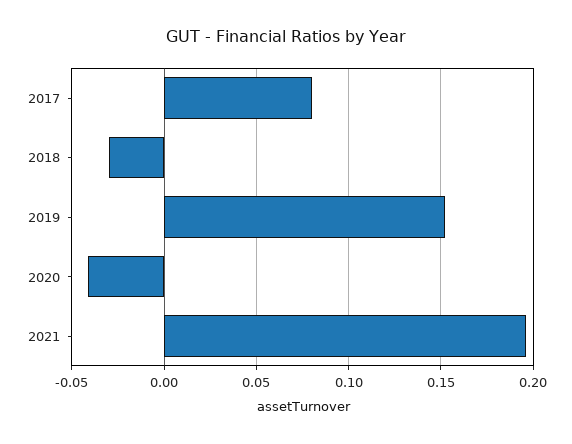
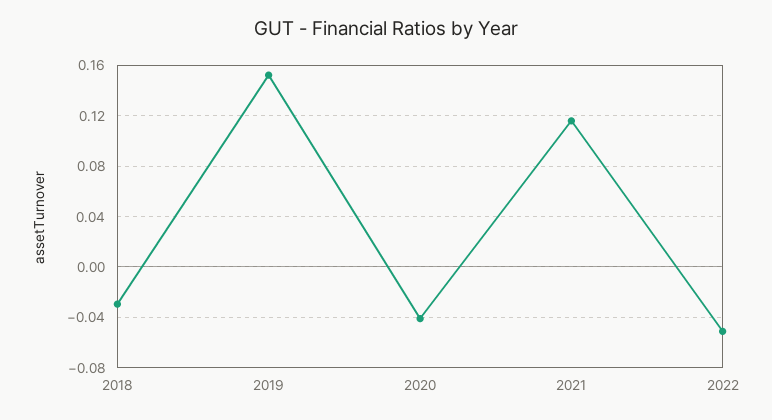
2017: 0.08 -> none
2021: 0.195 -> 0.115
2022: none -> -0.05

